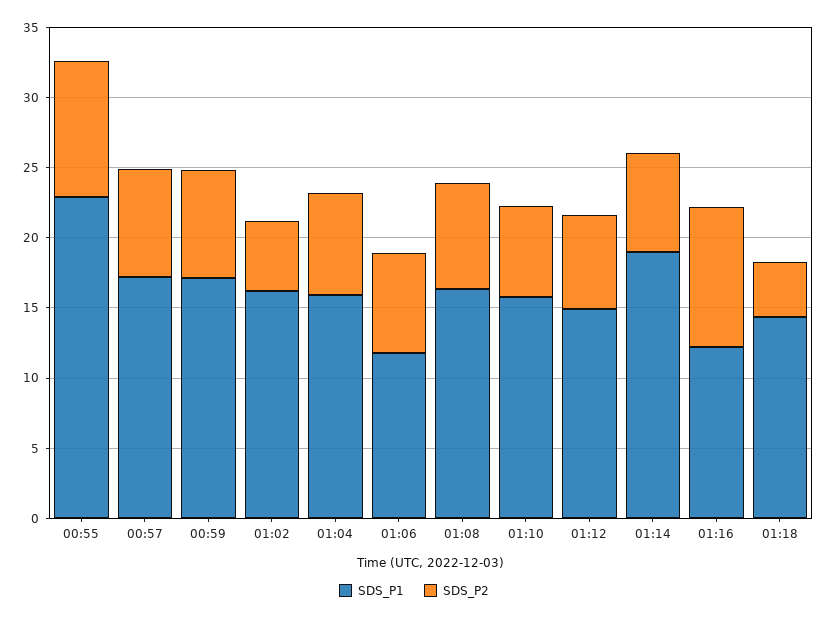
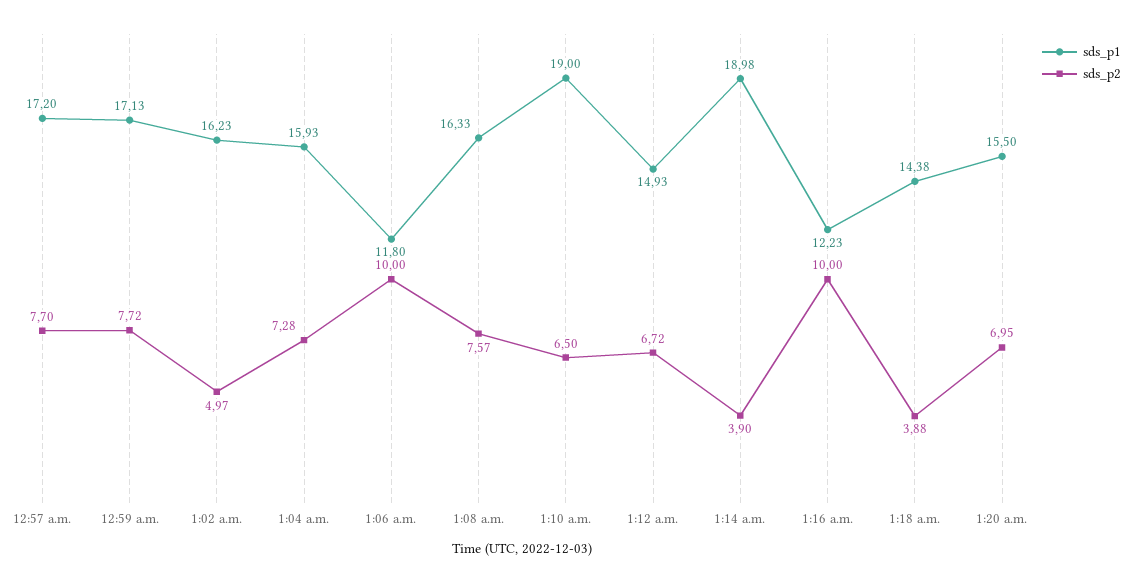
SDS_P1, 00:55: 23 -> none
SDS_P2, 00:55: 10 -> none
SDS_P2, 01:06: 7 -> 10
SDS_P1, 01:10: 16 -> 19
SDS_P2, 01:14: 7 -> 3.9
SDS_P1, 1:20 a.m.: none -> 15.5
SDS_P2, 1:20 a.m.: none -> 6.95

